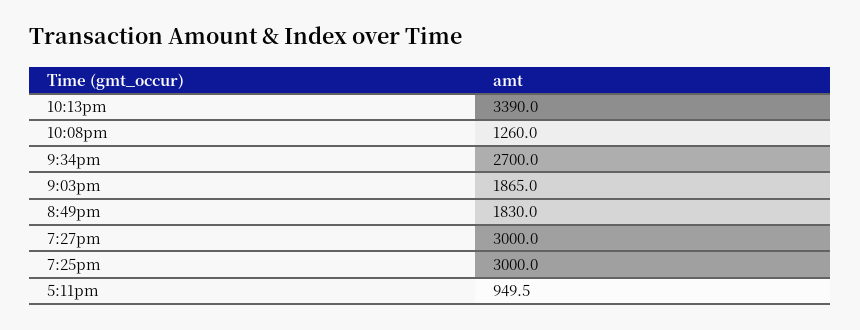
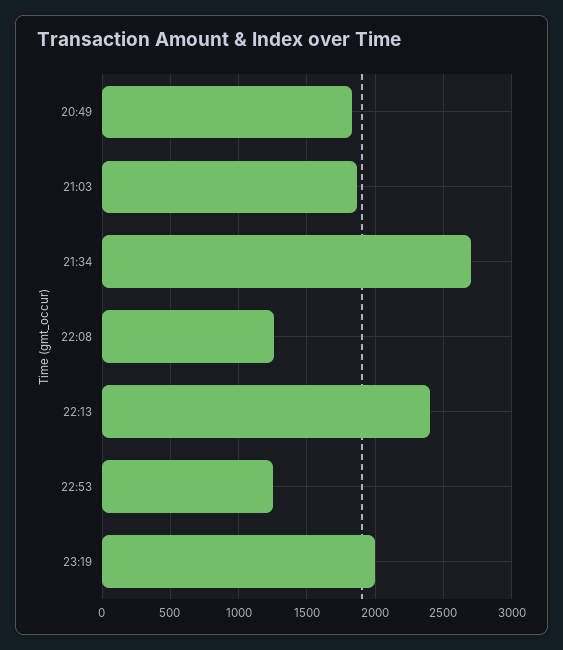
10:13pm: 3390 -> 2400
7:27pm: 3000 -> none
7:25pm: 3000 -> none
5:11pm: 949.5 -> none
22:53: none -> 1250
23:19: none -> 2000

